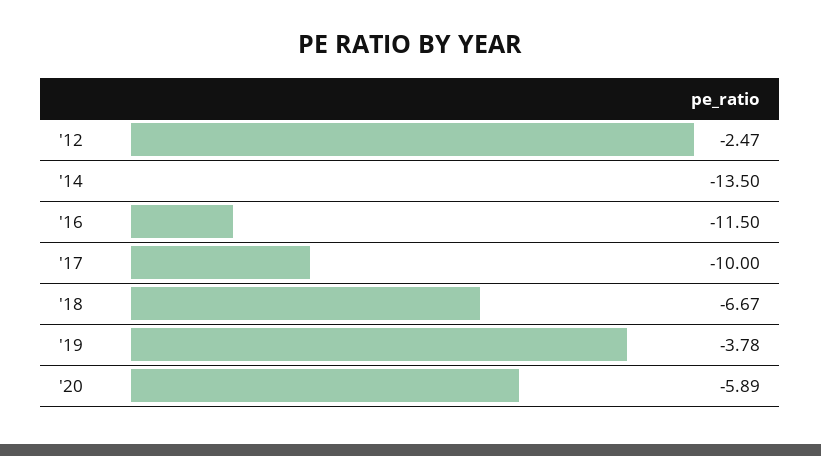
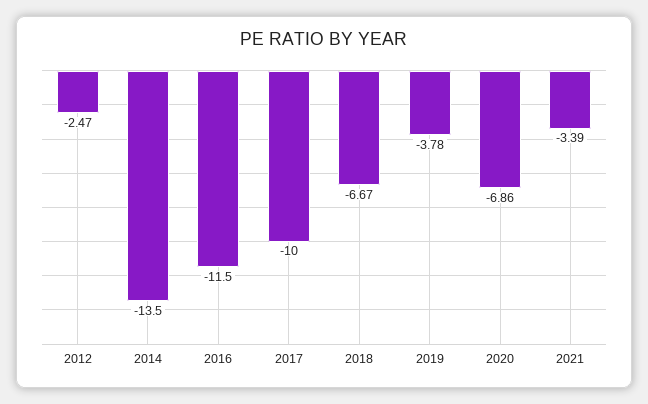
'20: -5.89 -> -6.86
2021: none -> -3.39

